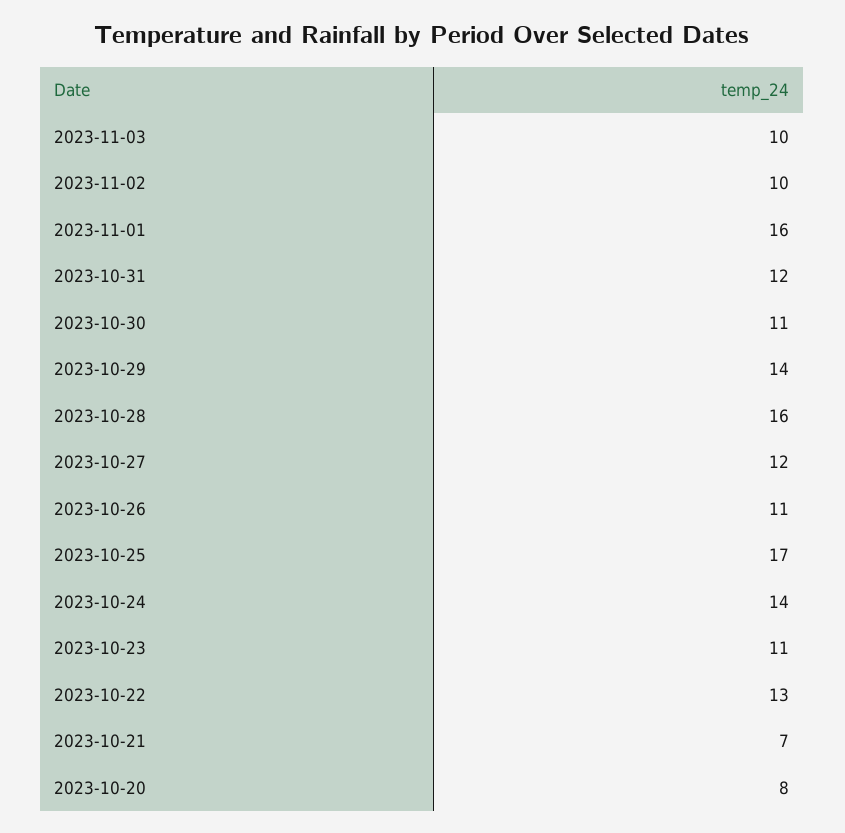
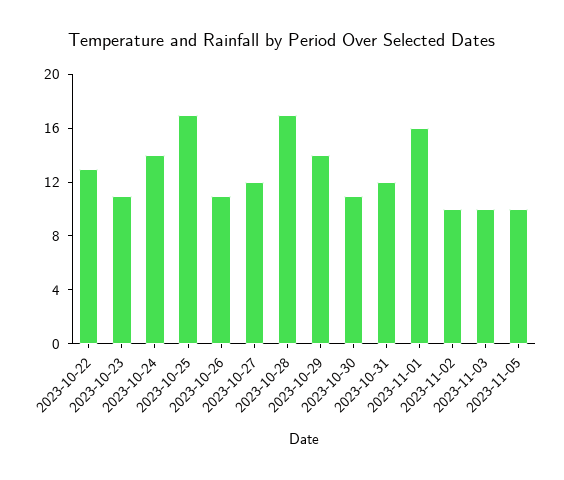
2023-10-28: 16 -> 17
2023-10-21: 7 -> none
2023-10-20: 8 -> none
2023-11-05: none -> 10

